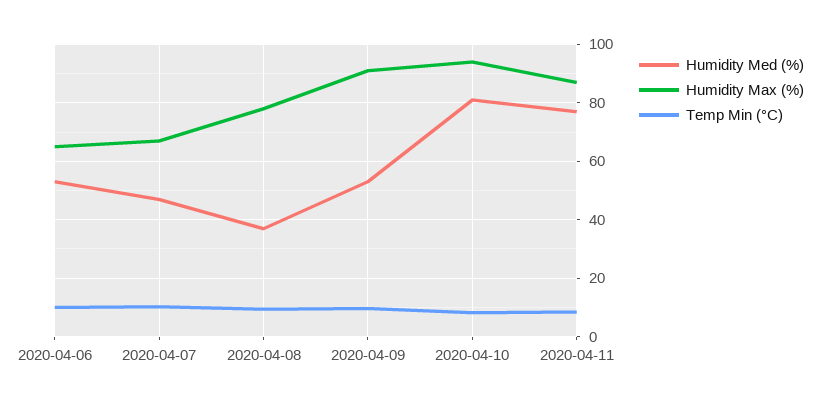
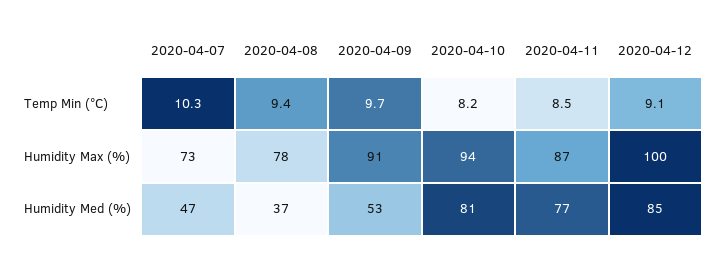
Humidity Med (%), 2020-04-06: 52.5 -> none
Humidity Max (%), 2020-04-06: 65 -> none
Temp Min (°C), 2020-04-06: 10 -> none
Humidity Max (%), 2020-04-07: 67.5 -> 73
Temp Min (°C), 2020-04-12: none -> 9.1
Humidity Max (%), 2020-04-12: none -> 100
Humidity Med (%), 2020-04-12: none -> 85

